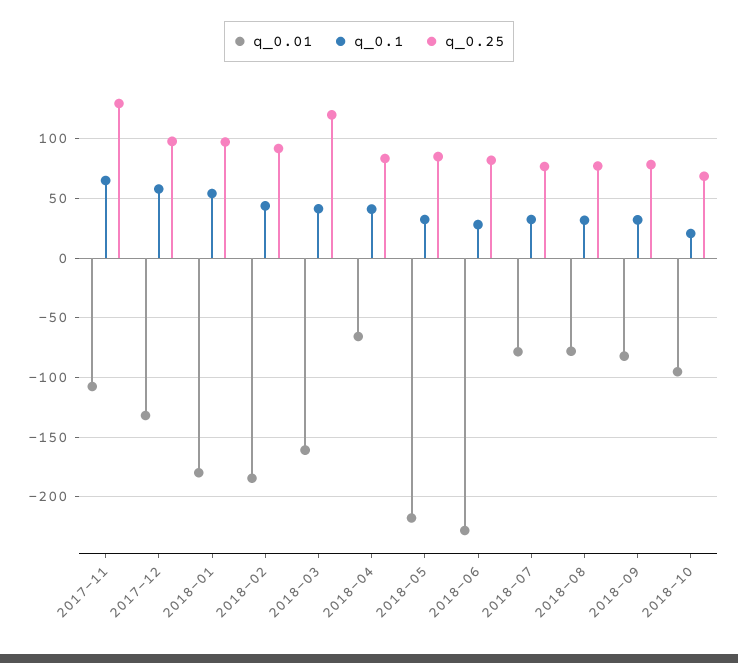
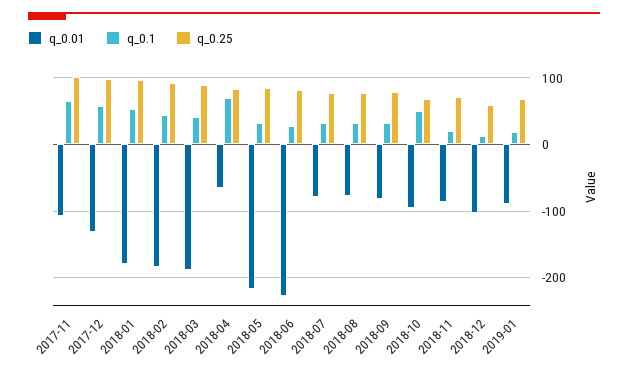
q_0.25, 2017-11: 130 -> 100
q_0.01, 2018-03: -160 -> -190
q_0.25, 2018-03: 120 -> 90
q_0.1, 2018-04: 40 -> 70
q_0.1, 2018-10: 20 -> 50
q_0.01, 2018-11: none -> -90
q_0.1, 2018-11: none -> 20
q_0.25, 2018-11: none -> 70
q_0.01, 2018-12: none -> -100
q_0.1, 2018-12: none -> 10
q_0.25, 2018-12: none -> 60
q_0.01, 2019-01: none -> -90
q_0.1, 2019-01: none -> 20
q_0.25, 2019-01: none -> 70

